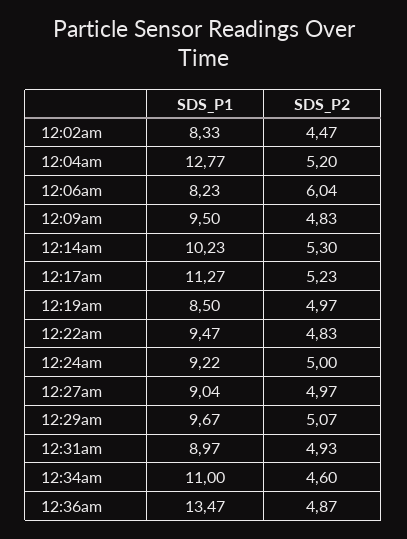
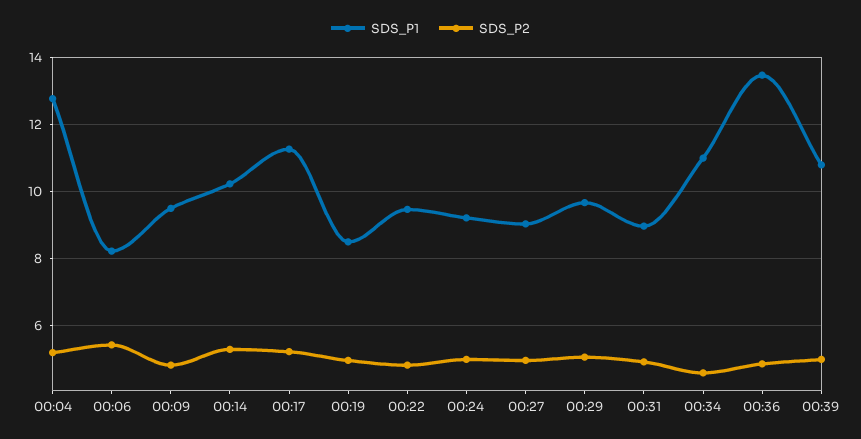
SDS_P1, 12:02am: 8.33 -> none
SDS_P2, 12:02am: 4.47 -> none
SDS_P2, 12:06am: 6.04 -> 5.4
SDS_P1, 00:39: none -> 10.8
SDS_P2, 00:39: none -> 5

